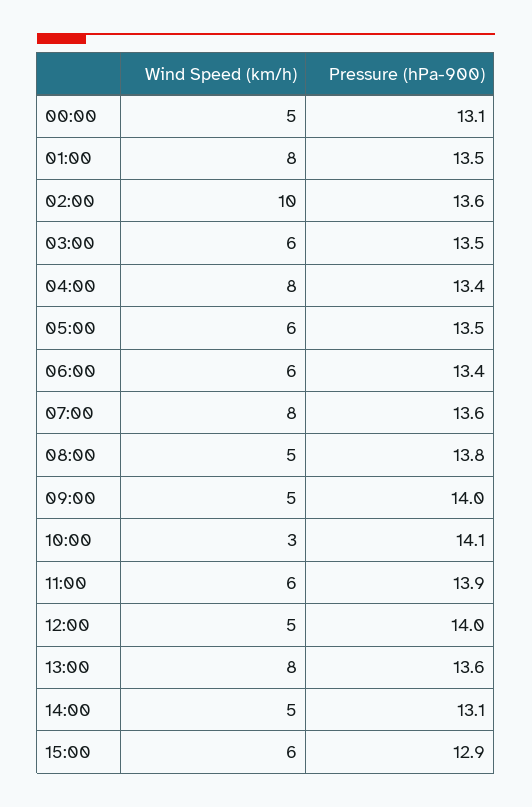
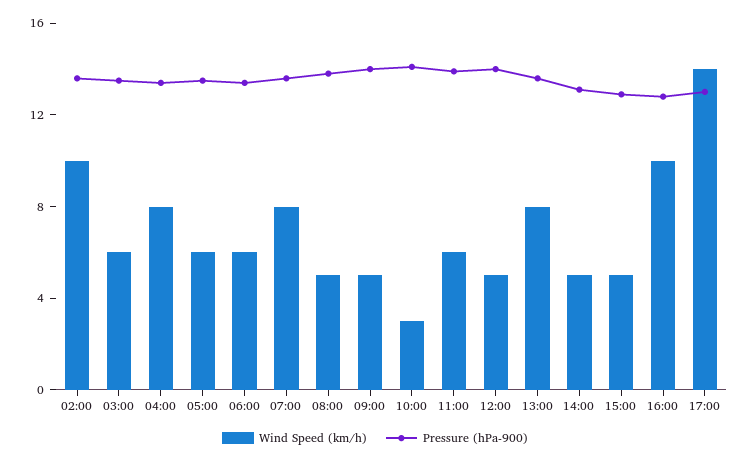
Wind Speed (km/h), 00:00: 5 -> none
Pressure (hPa-900), 00:00: 13.1 -> none
Wind Speed (km/h), 01:00: 8 -> none
Pressure (hPa-900), 01:00: 13.5 -> none
Wind Speed (km/h), 15:00: 6 -> 5
Wind Speed (km/h), 16:00: none -> 10
Pressure (hPa-900), 16:00: none -> 13
Wind Speed (km/h), 17:00: none -> 14
Pressure (hPa-900), 17:00: none -> 13

